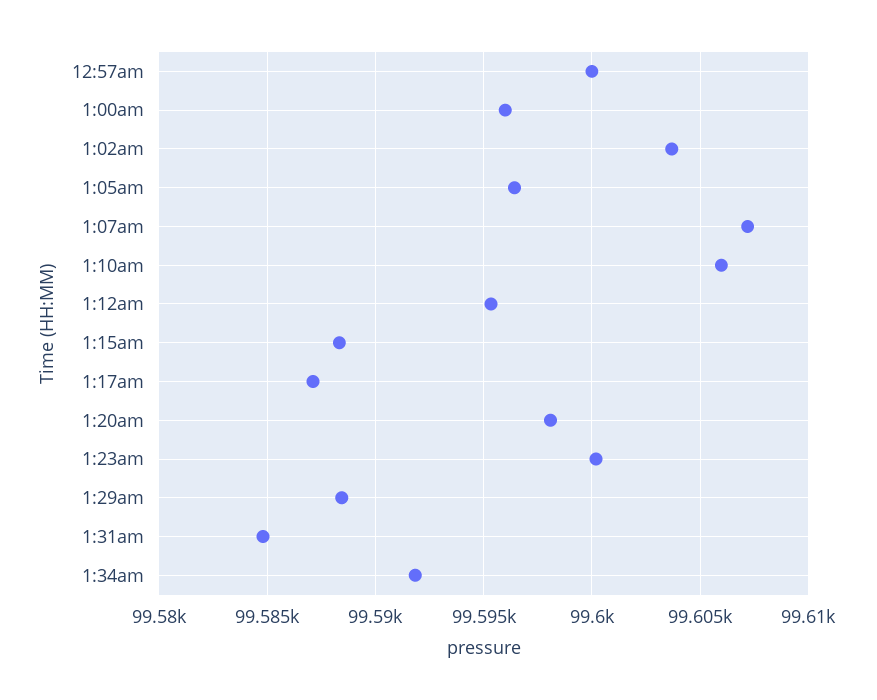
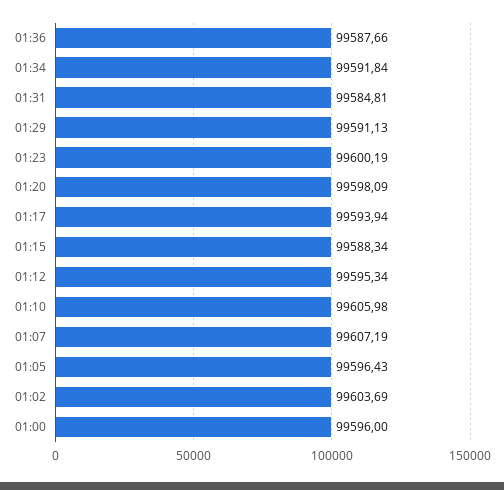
12:57am: 99600 -> none
1:17am: 99587 -> 99593.94
1:29am: 99588.5 -> 99591.13
01:36: none -> 99587.66

